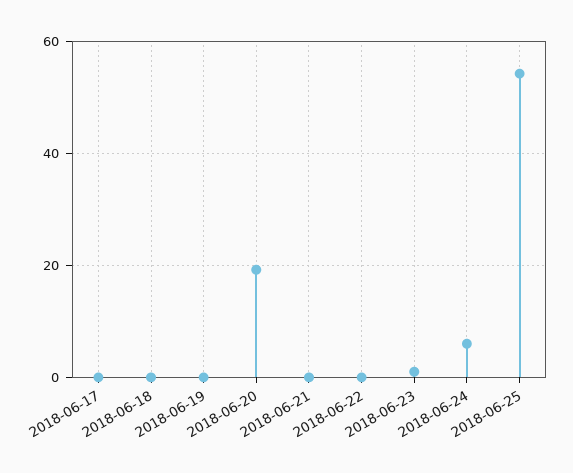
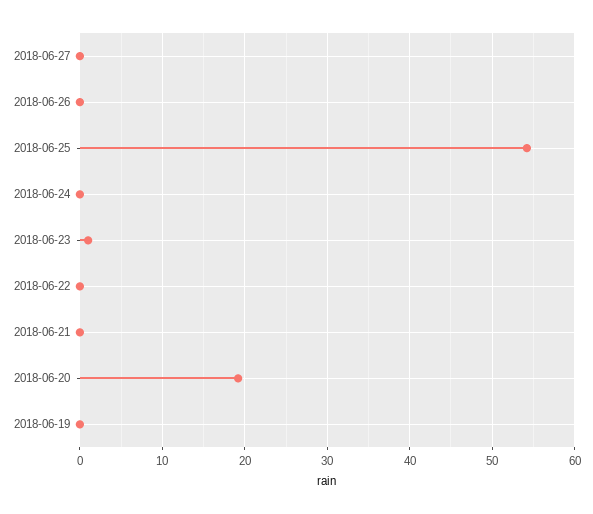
2018-06-17: 0 -> none
2018-06-18: 0 -> none
2018-06-24: 6 -> 0
2018-06-27: none -> 0
2018-06-26: none -> 0

